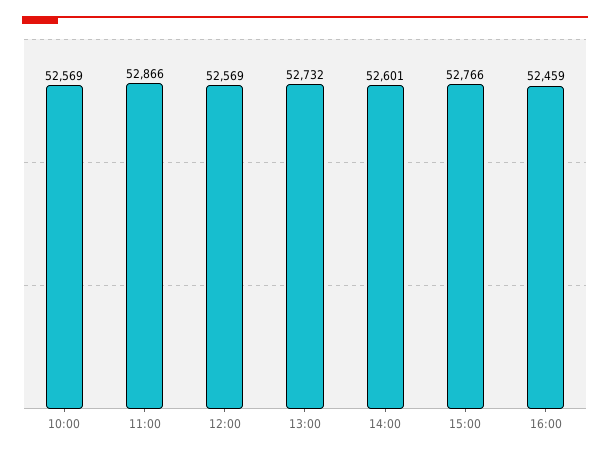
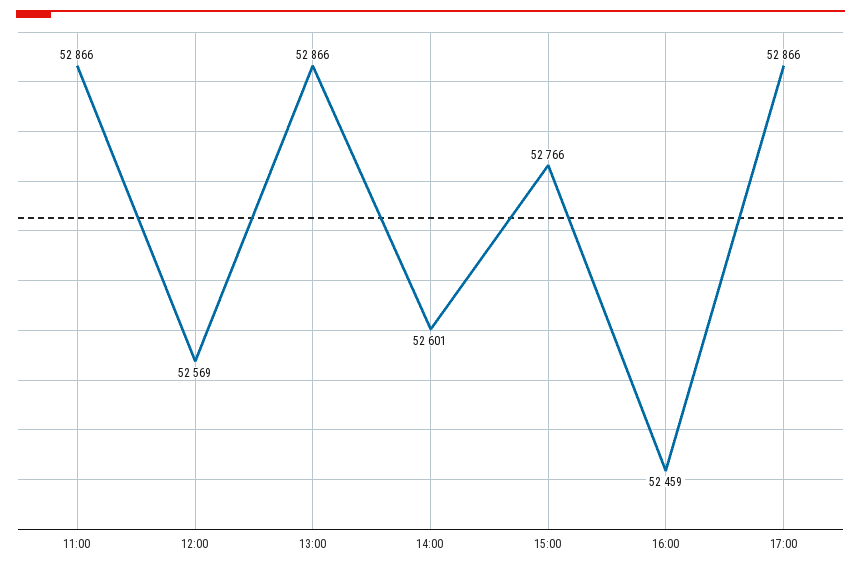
10:00: 52569 -> none
13:00: 52732 -> 52866
17:00: none -> 52866

